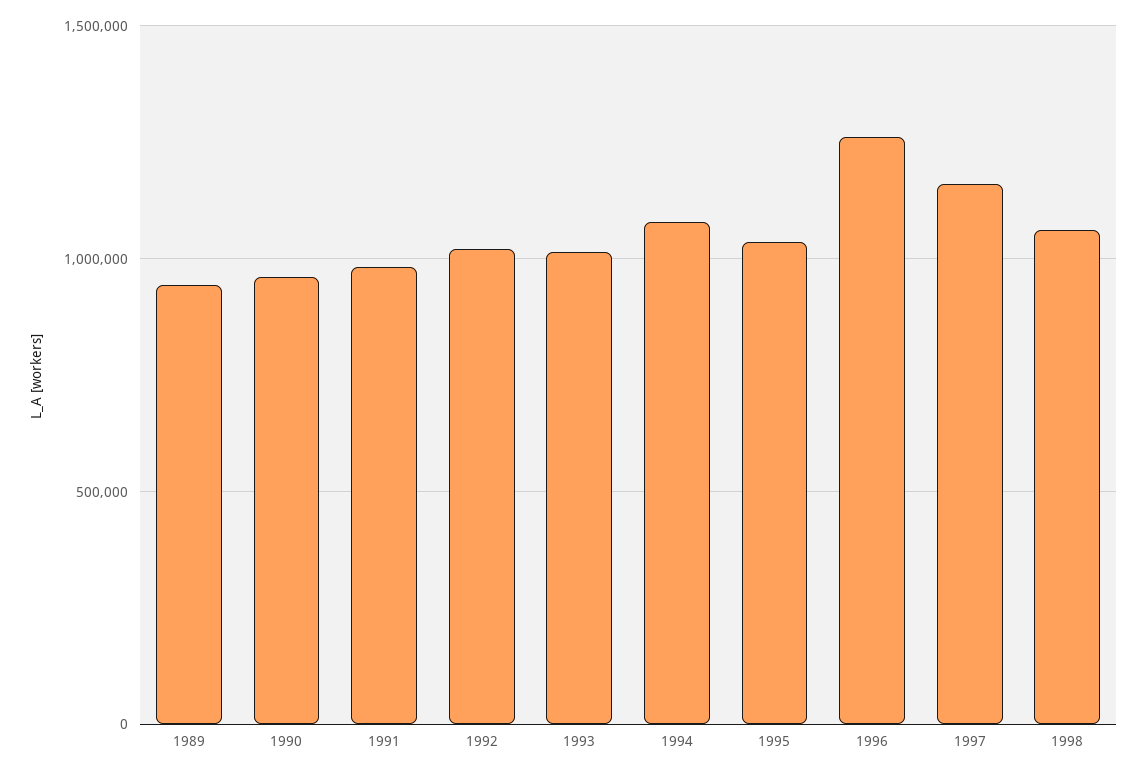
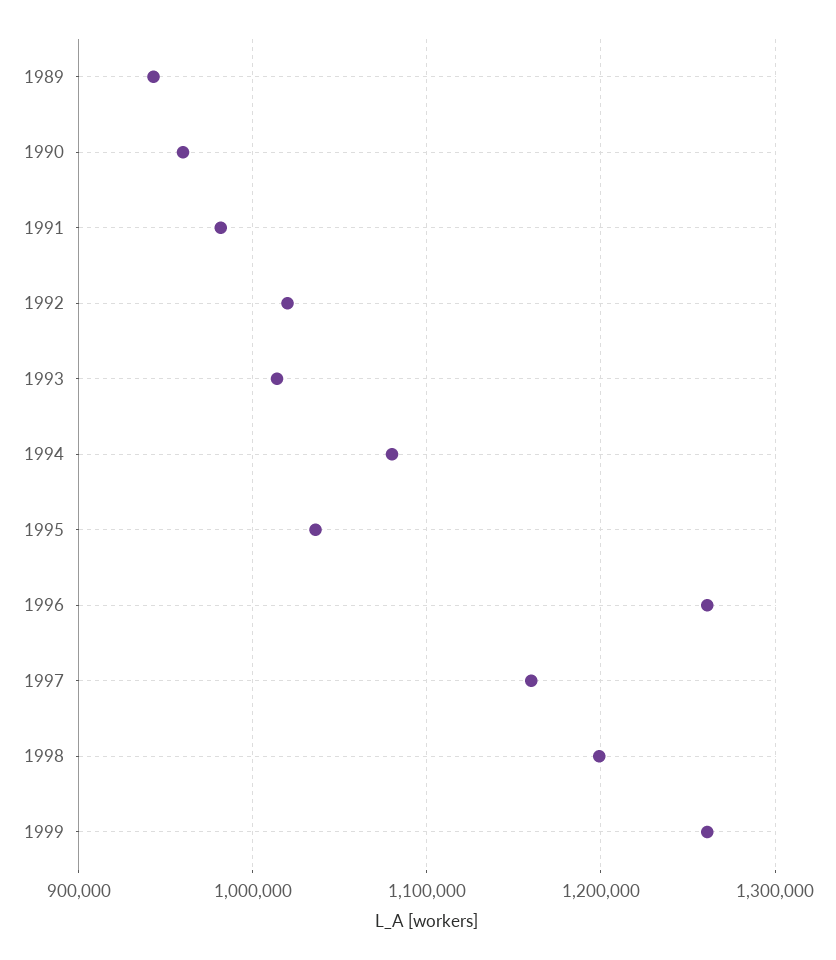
1998: 1050000 -> 1200000
1999: none -> 1260000

